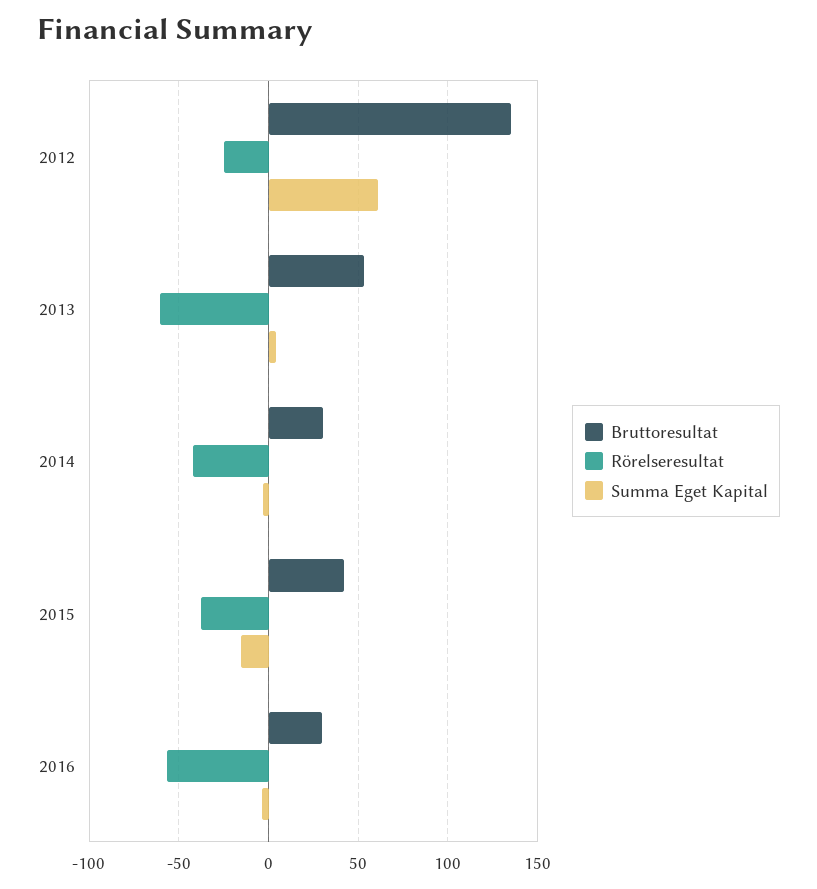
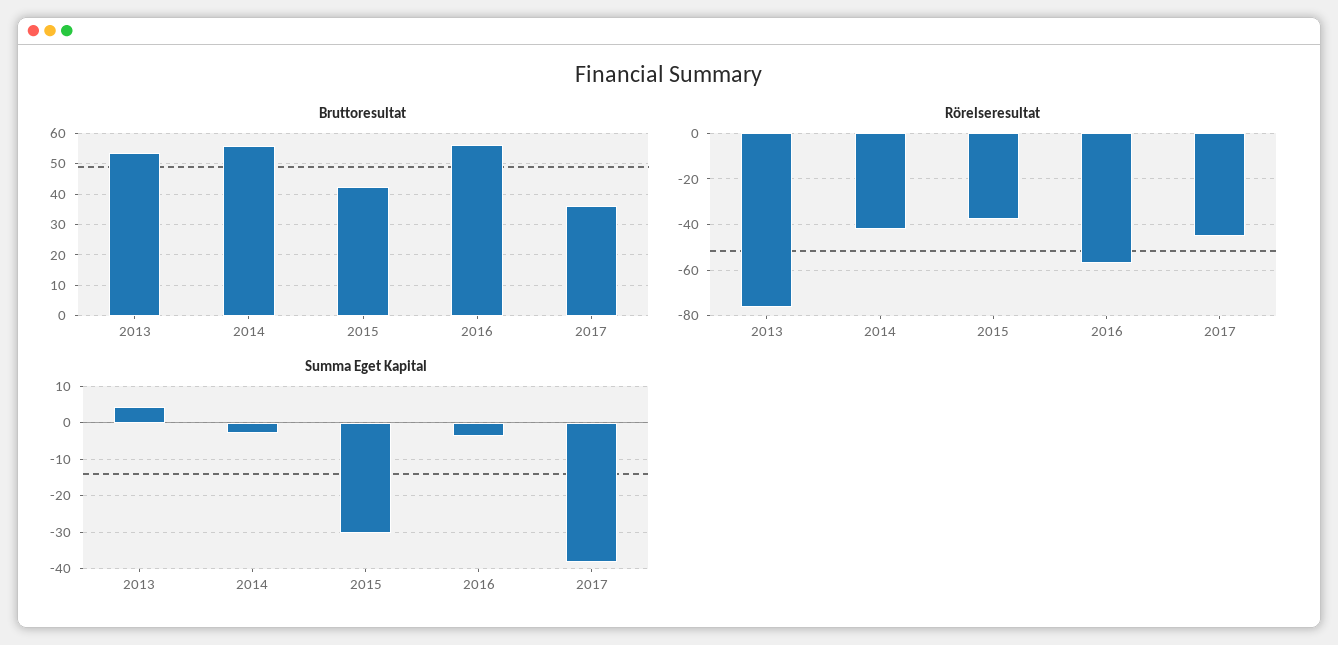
Bruttoresultat, 2012: 135 -> none
Rörelseresultat, 2012: -25 -> none
Summa Eget Kapital, 2012: 60 -> none
Rörelseresultat, 2013: -60 -> -75
Bruttoresultat, 2014: 30 -> 56
Summa Eget Kapital, 2015: -15 -> -30
Bruttoresultat, 2016: 30 -> 56
Bruttoresultat, 2017: none -> 36
Rörelseresultat, 2017: none -> -45
Summa Eget Kapital, 2017: none -> -38

